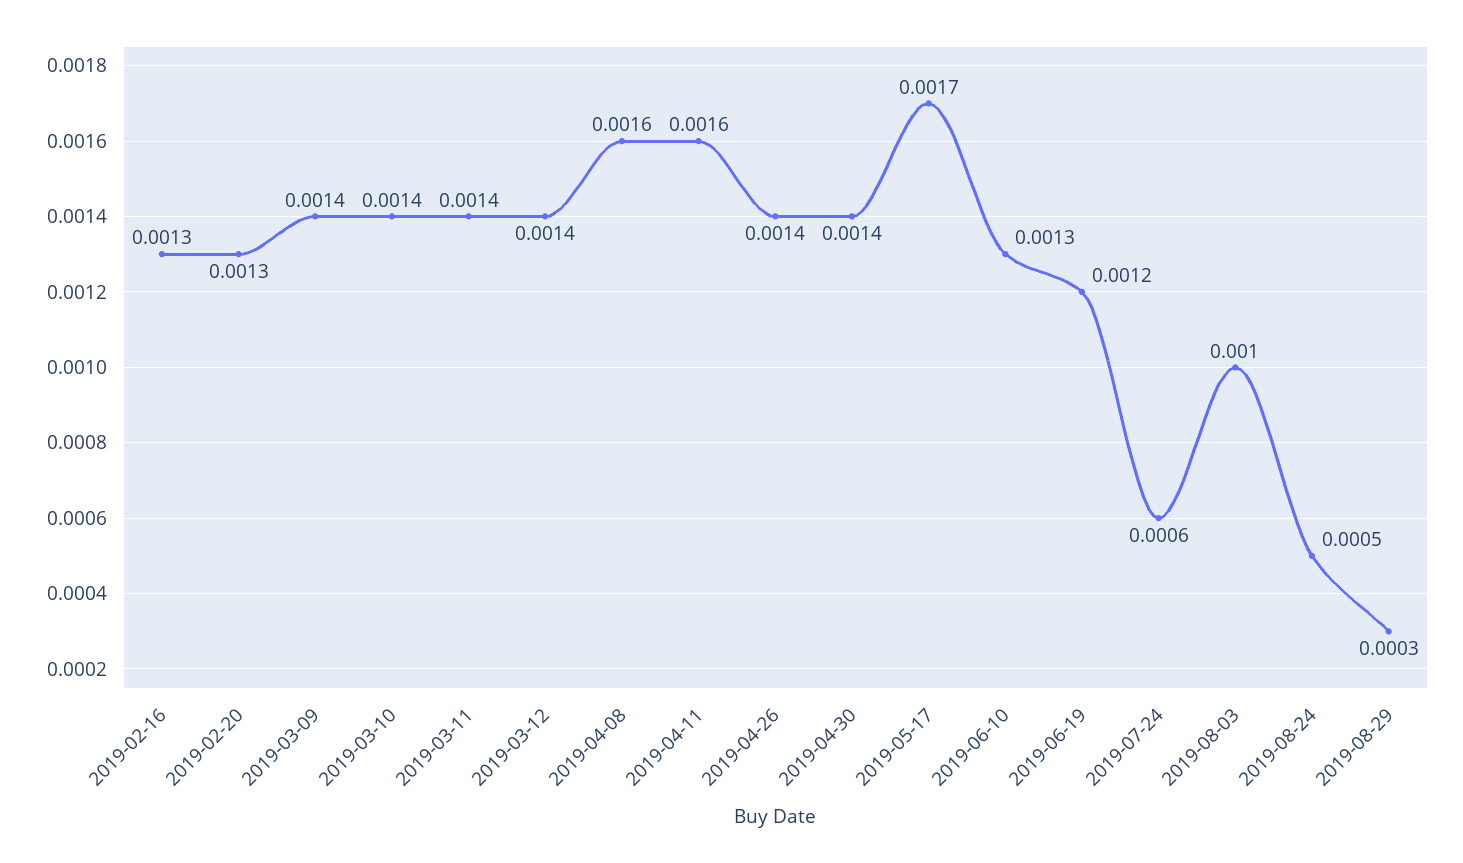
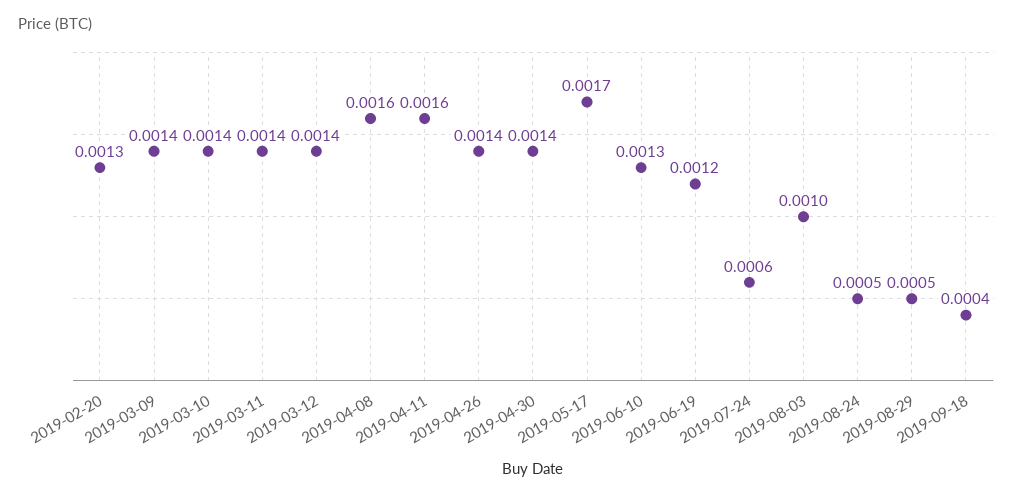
2019-02-16: 0.0013 -> none
2019-08-29: 0.0003 -> 0.0005
2019-09-18: none -> 0.0004

